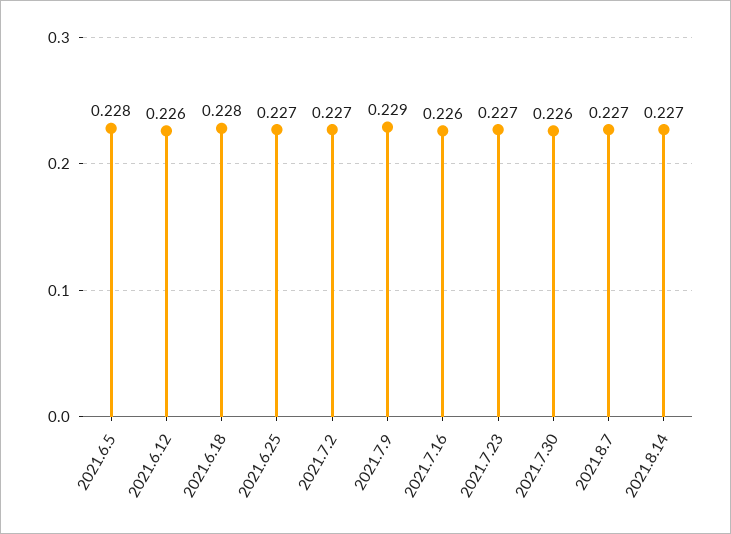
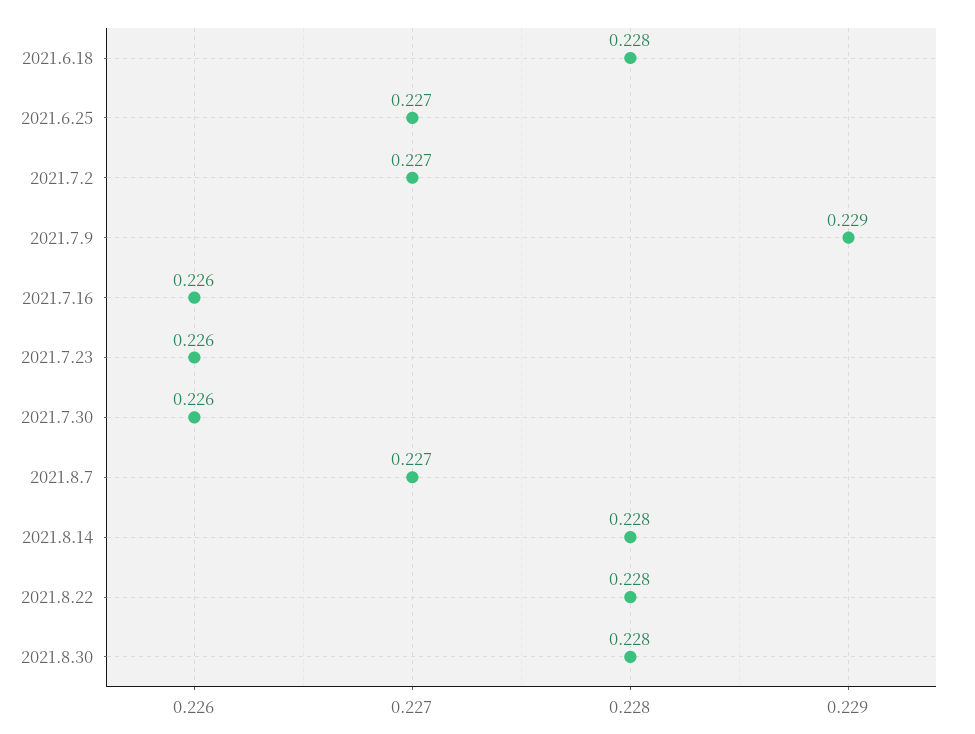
2021.6.5: 0.228 -> none
2021.6.12: 0.226 -> none
2021.7.23: 0.227 -> 0.226
2021.8.14: 0.227 -> 0.228
2021.8.22: none -> 0.228
2021.8.30: none -> 0.228

